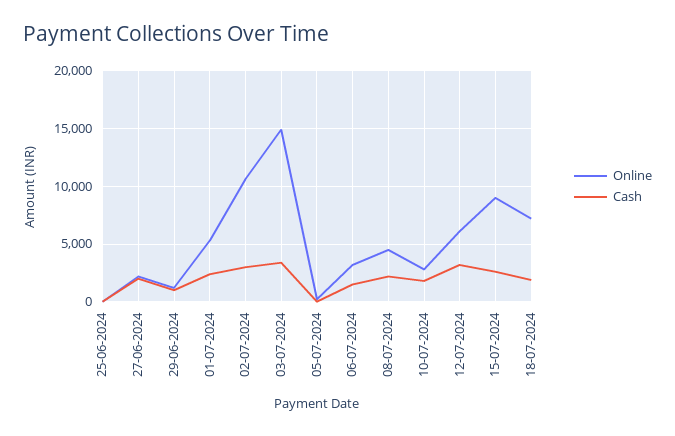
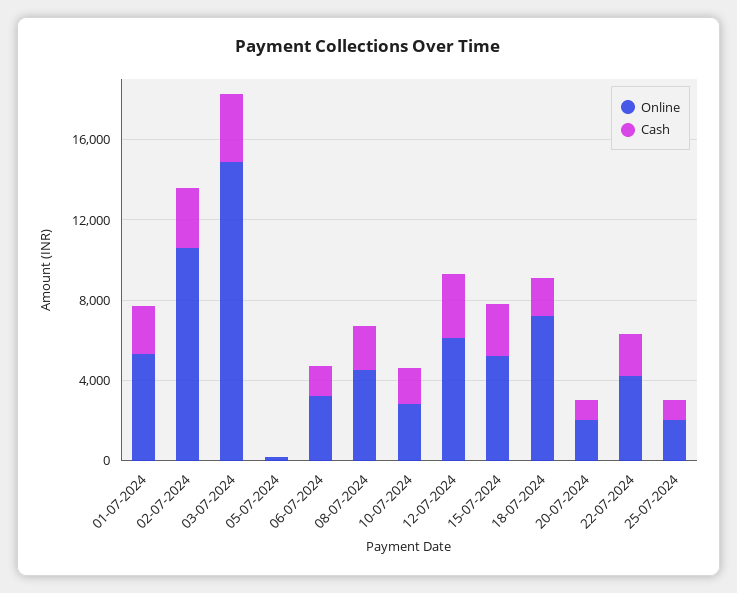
Online, 25-06-2024: 0 -> none
Cash, 25-06-2024: 0 -> none
Online, 27-06-2024: 2000 -> none
Cash, 27-06-2024: 2000 -> none
Online, 29-06-2024: 1000 -> none
Cash, 29-06-2024: 1000 -> none
Online, 15-07-2024: 9000 -> 5000
Online, 20-07-2024: none -> 2000
Cash, 20-07-2024: none -> 1000
Online, 22-07-2024: none -> 4000
Cash, 22-07-2024: none -> 2000
Online, 25-07-2024: none -> 2000
Cash, 25-07-2024: none -> 1000

